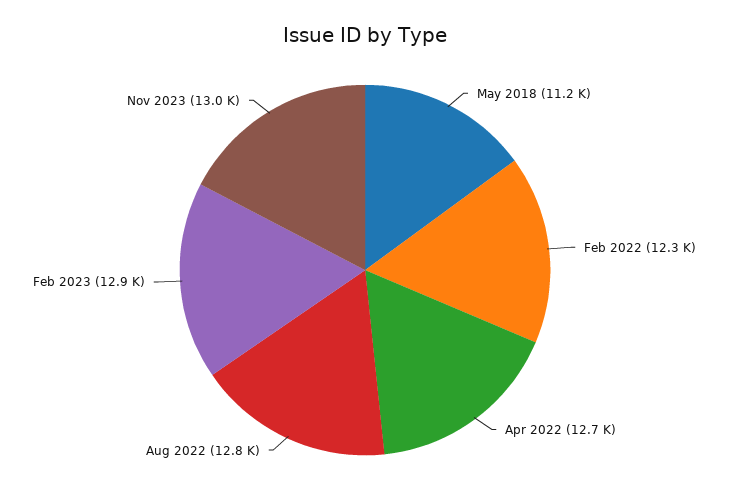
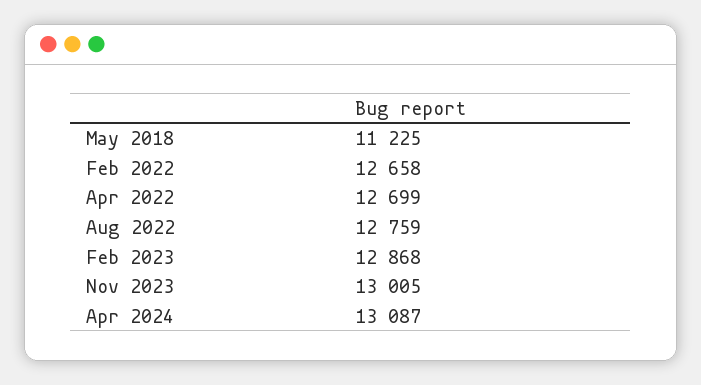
Feb 2022: 12300 -> 12658
Apr 2024: none -> 13087

